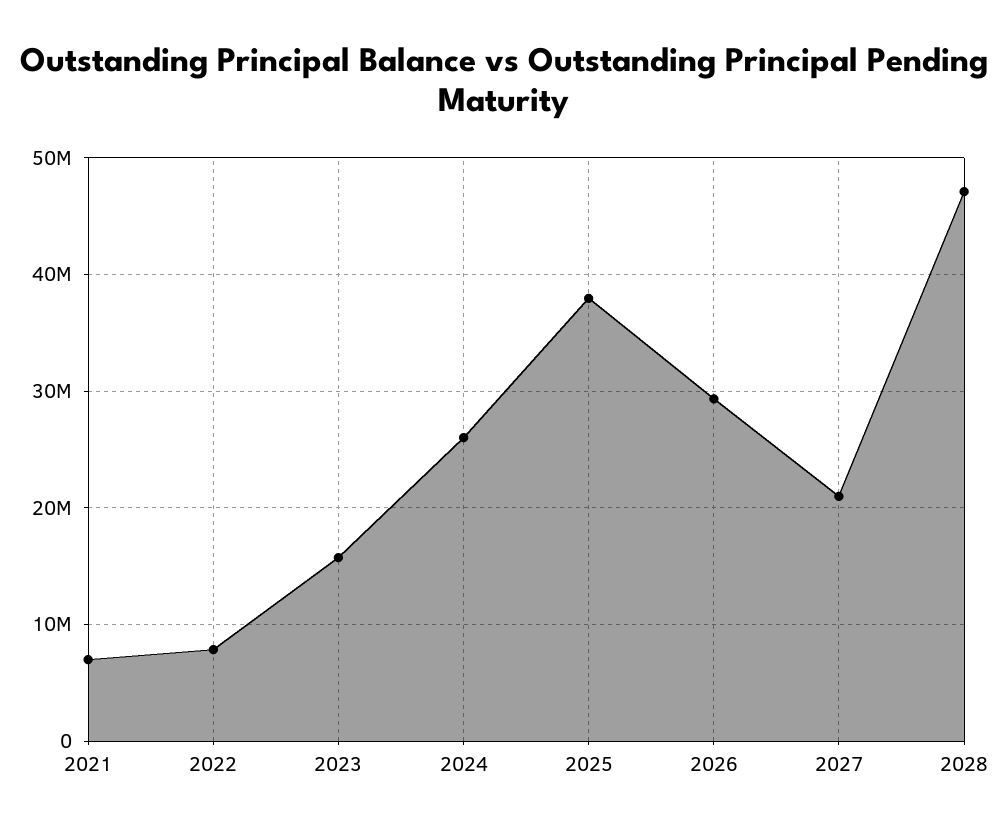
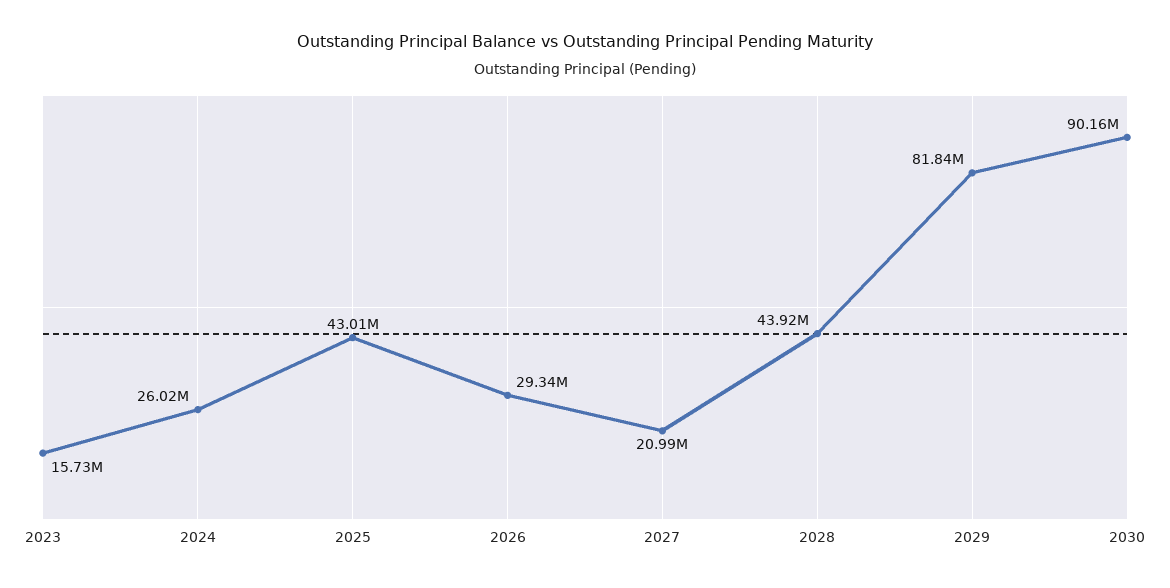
2021: 7000000 -> none
2022: 8000000 -> none
2025: 38000000 -> 43010000
2028: 47000000 -> 43920000
2029: none -> 81840000
2030: none -> 90160000

